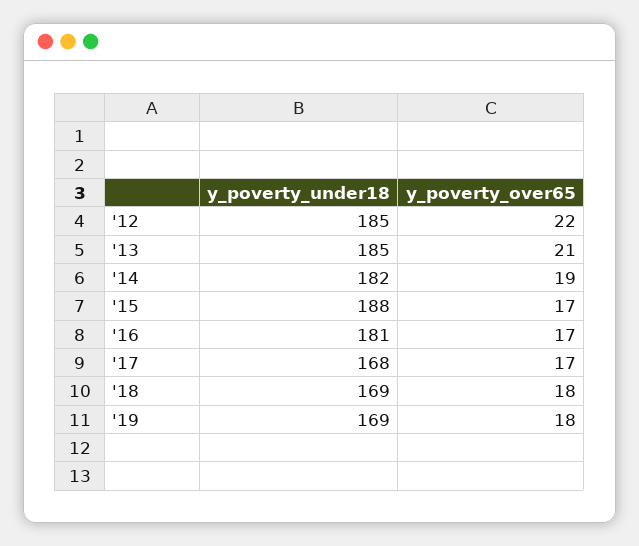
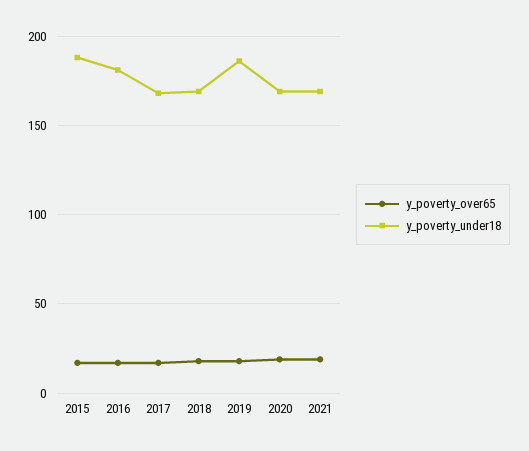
y_poverty_under18, '12: 185 -> none
y_poverty_over65, '12: 22 -> none
y_poverty_under18, '13: 185 -> none
y_poverty_over65, '13: 21 -> none
y_poverty_under18, '14: 182 -> none
y_poverty_over65, '14: 19 -> none
y_poverty_under18, '19: 169 -> 185
y_poverty_over65, 2020: none -> 20
y_poverty_under18, 2020: none -> 170
y_poverty_over65, 2021: none -> 20
y_poverty_under18, 2021: none -> 170

